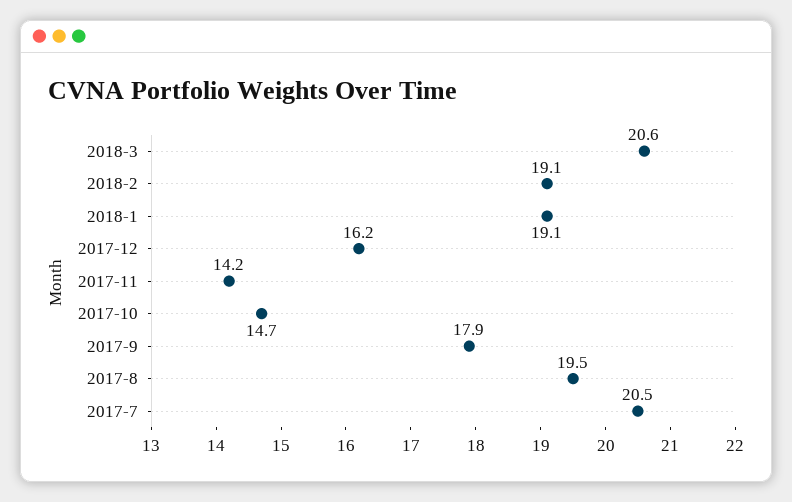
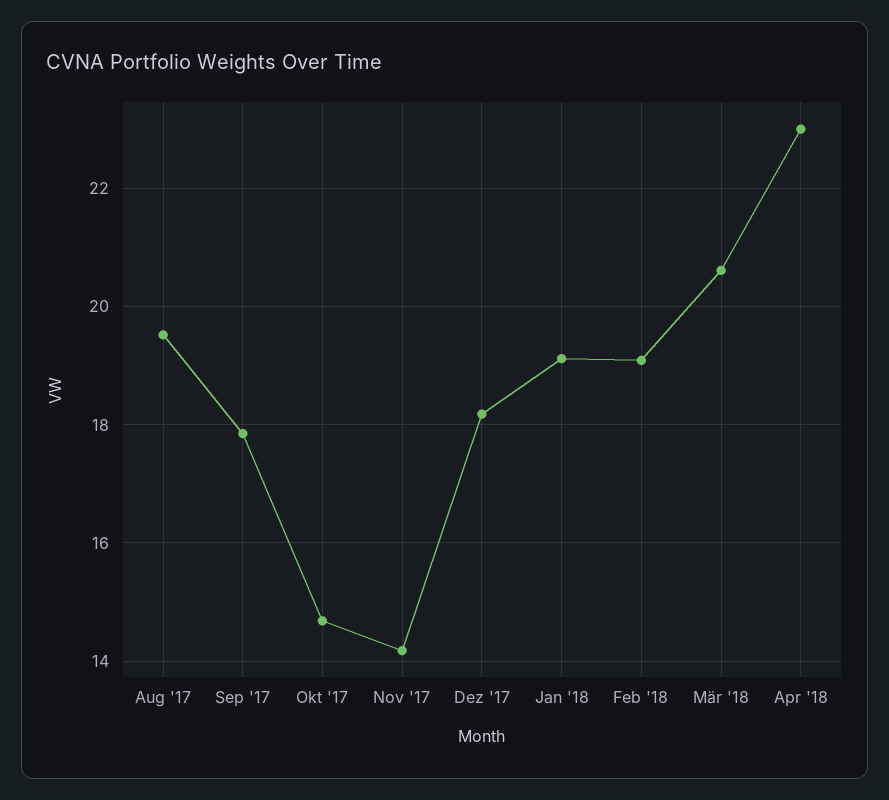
2017-12: 16.2 -> 18.2
2017-7: 20.5 -> none
Apr '18: none -> 23

